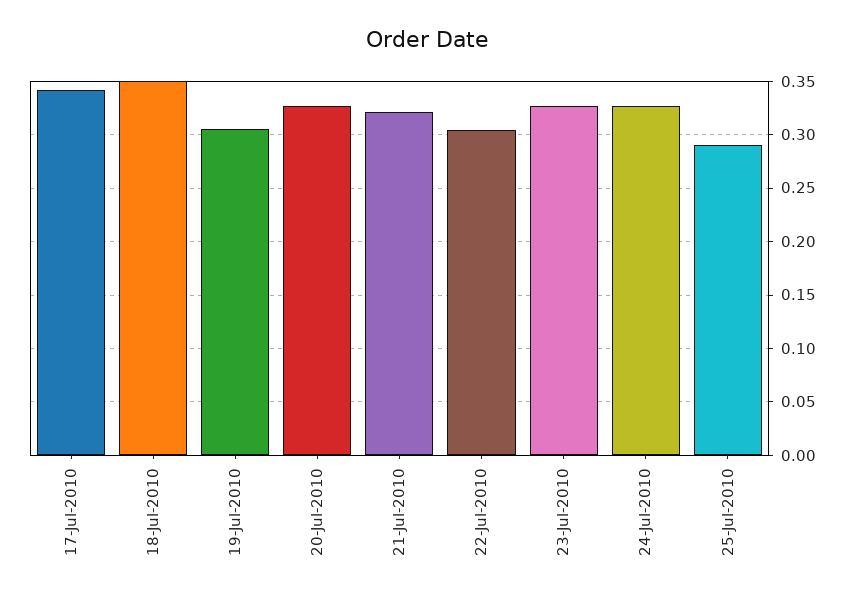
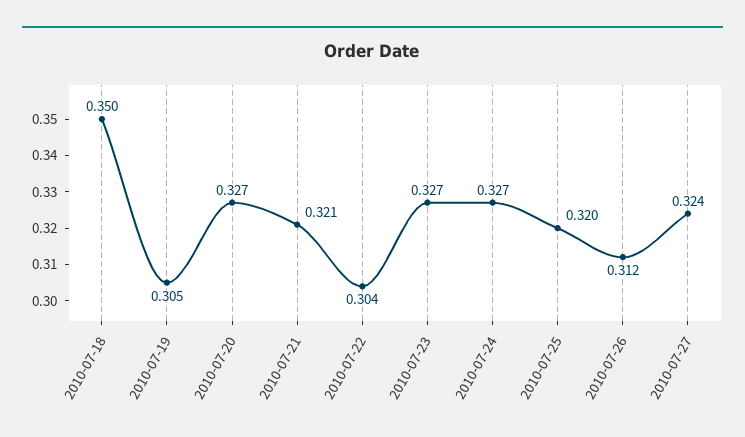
17-Jul-2010: 0.34 -> none
25-Jul-2010: 0.29 -> 0.32
2010-07-26: none -> 0.312
2010-07-27: none -> 0.324

